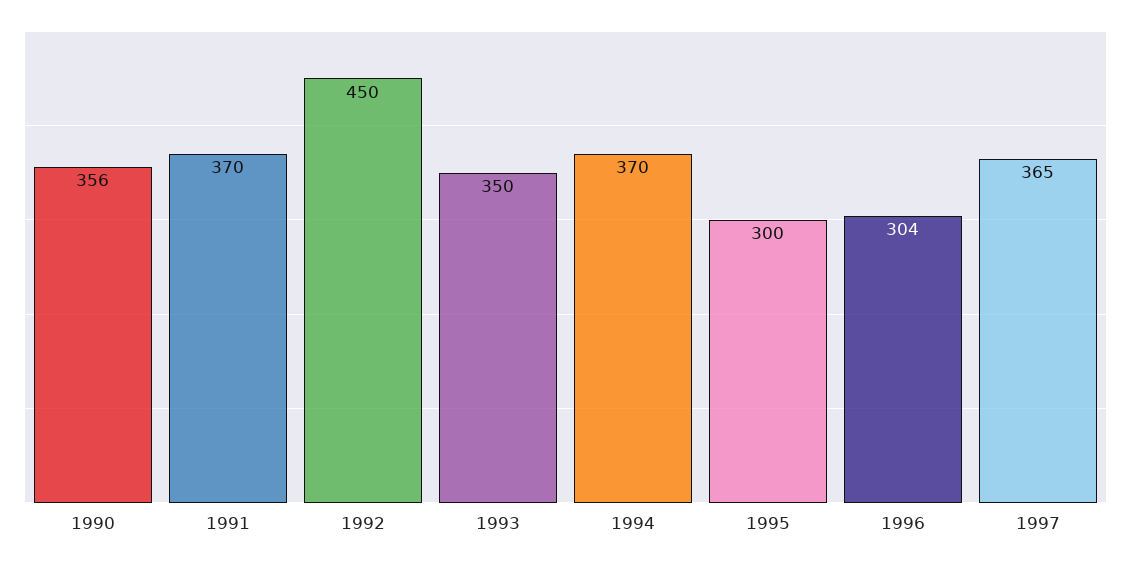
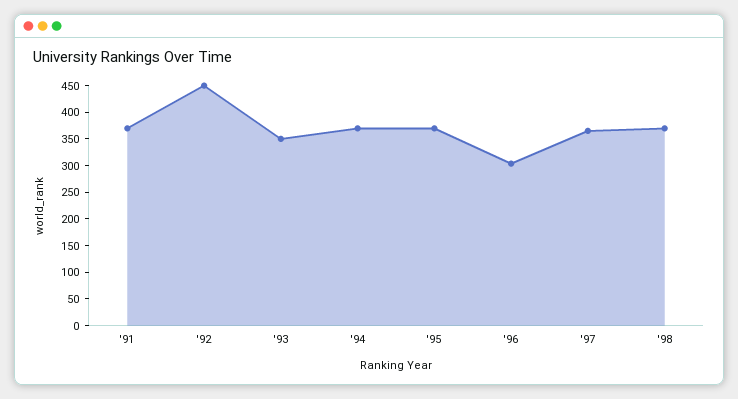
1990: 356 -> none
1995: 300 -> 375
'98: none -> 375

